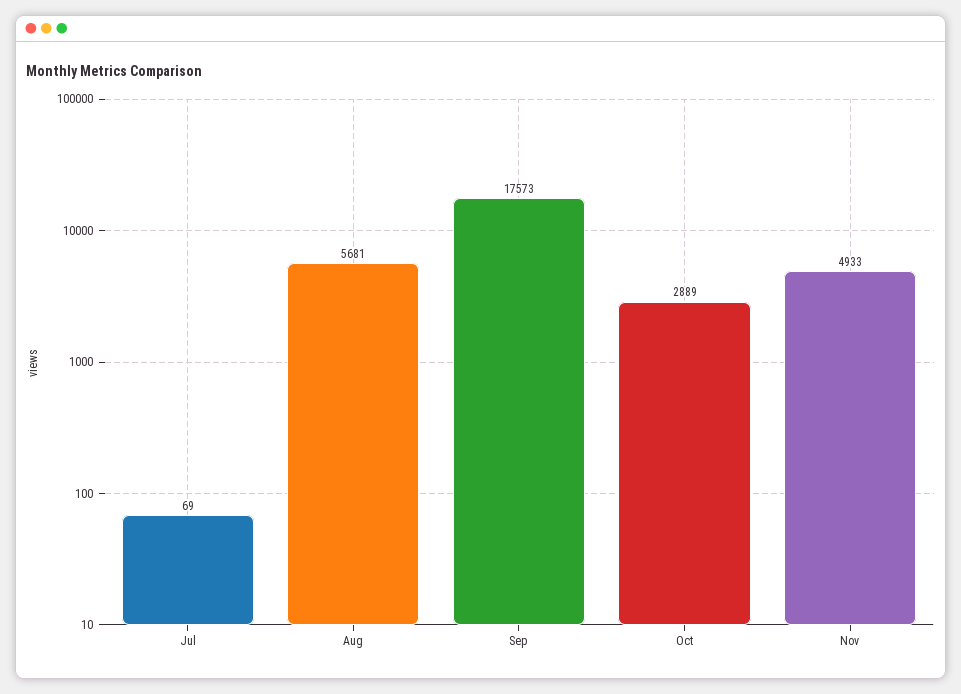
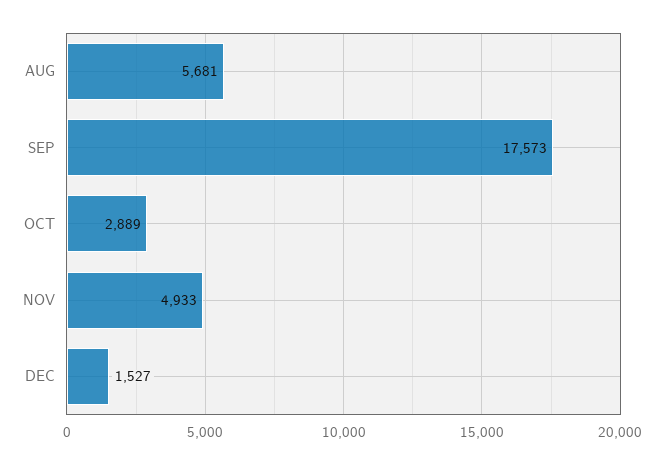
Jul: 69 -> none
DEC: none -> 1527

